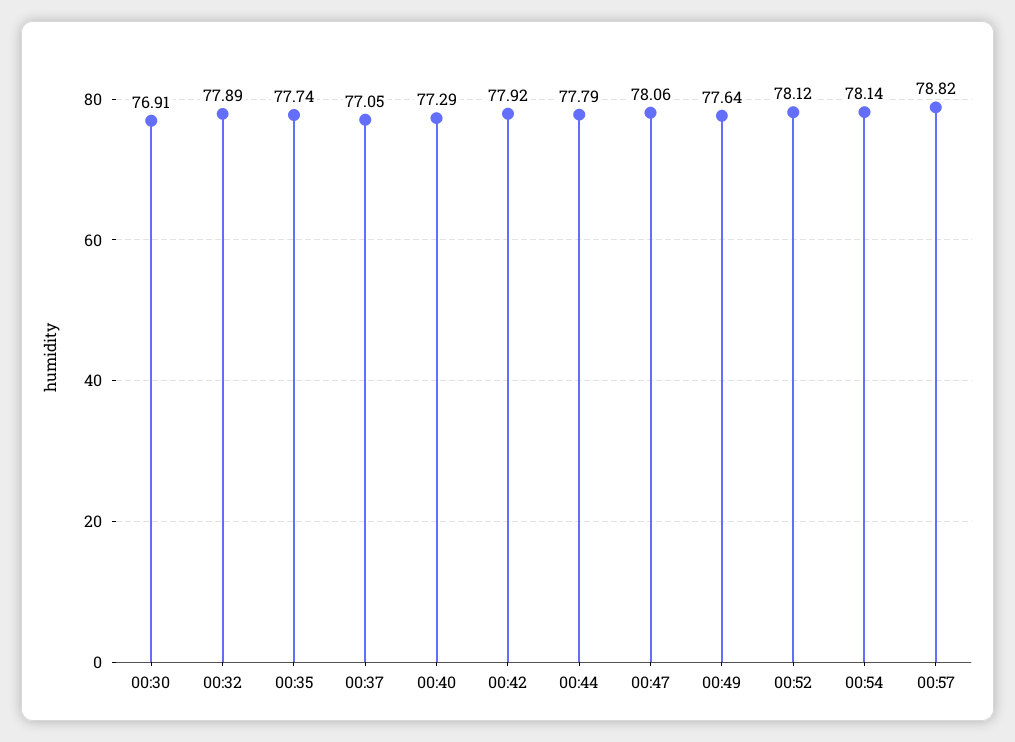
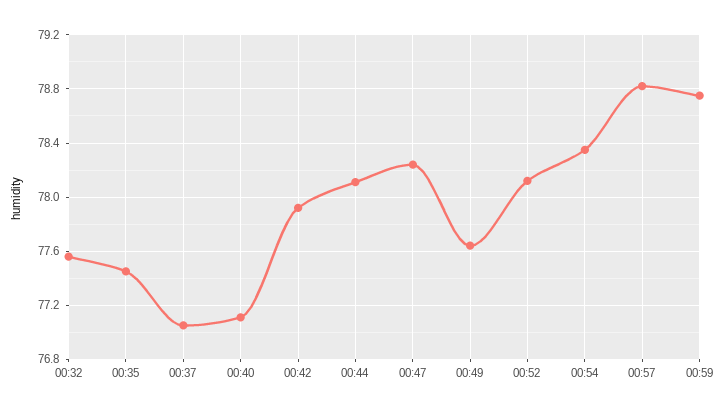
00:30: 76.91 -> none
00:32: 77.89 -> 77.55
00:35: 77.74 -> 77.45
00:40: 77.29 -> 77.1
00:44: 77.79 -> 78.1
00:47: 78.06 -> 78.25
00:54: 78.14 -> 78.35
00:59: none -> 78.75

